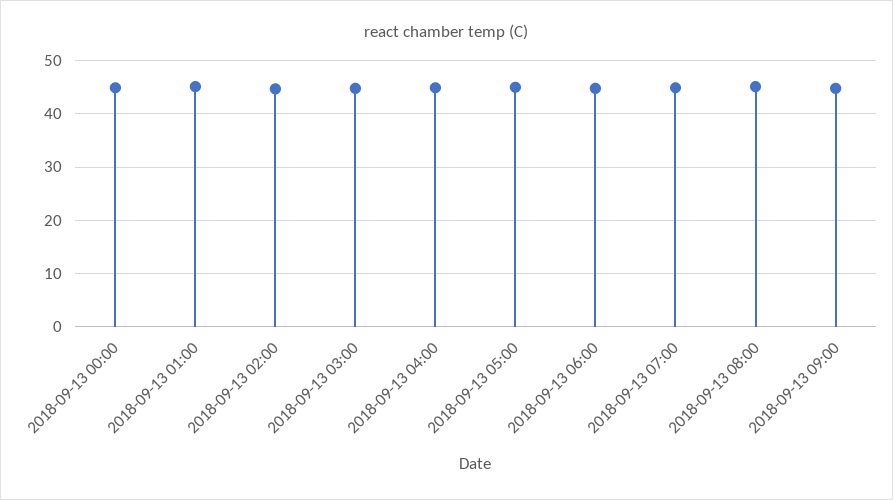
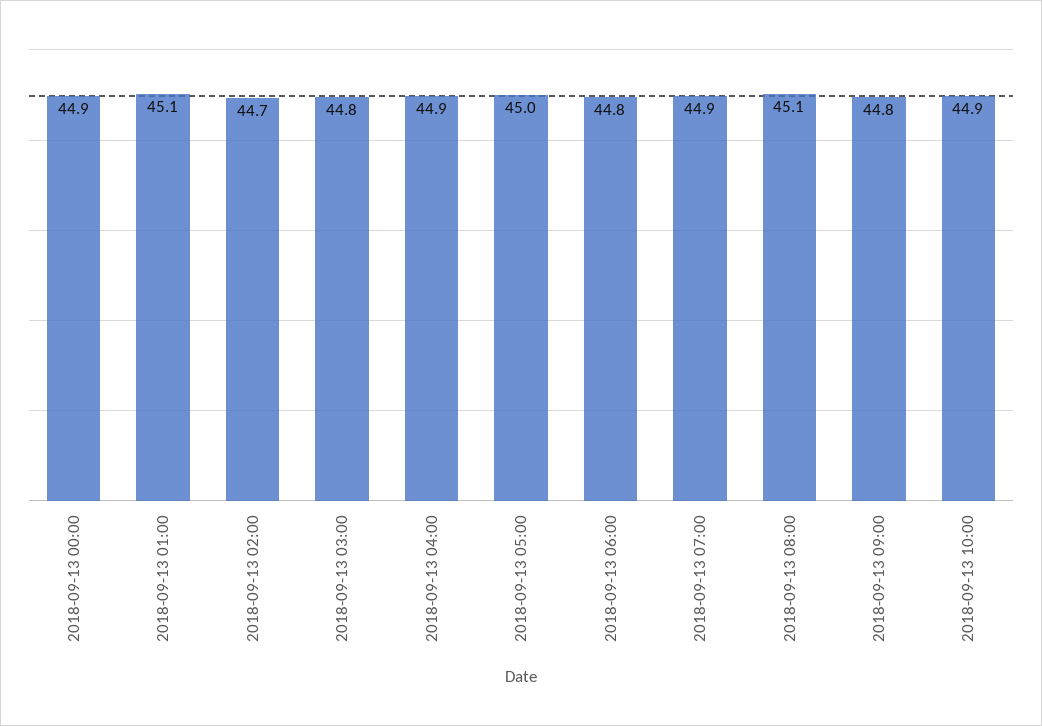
2018-09-13 10:00: none -> 44.9

